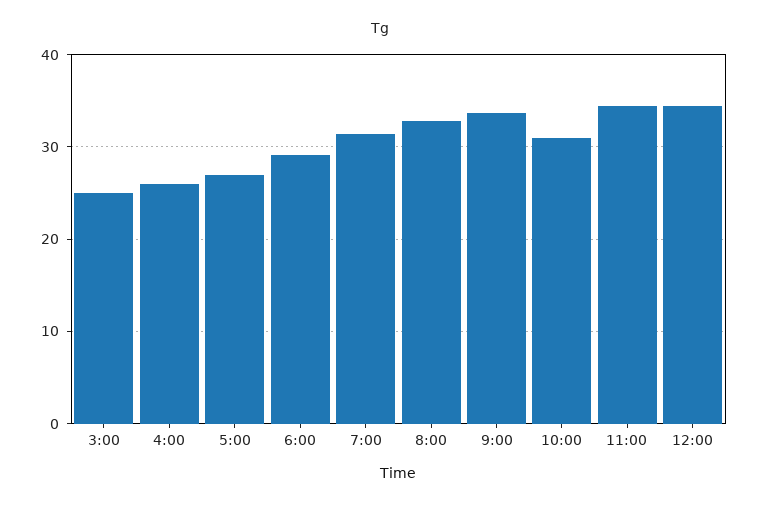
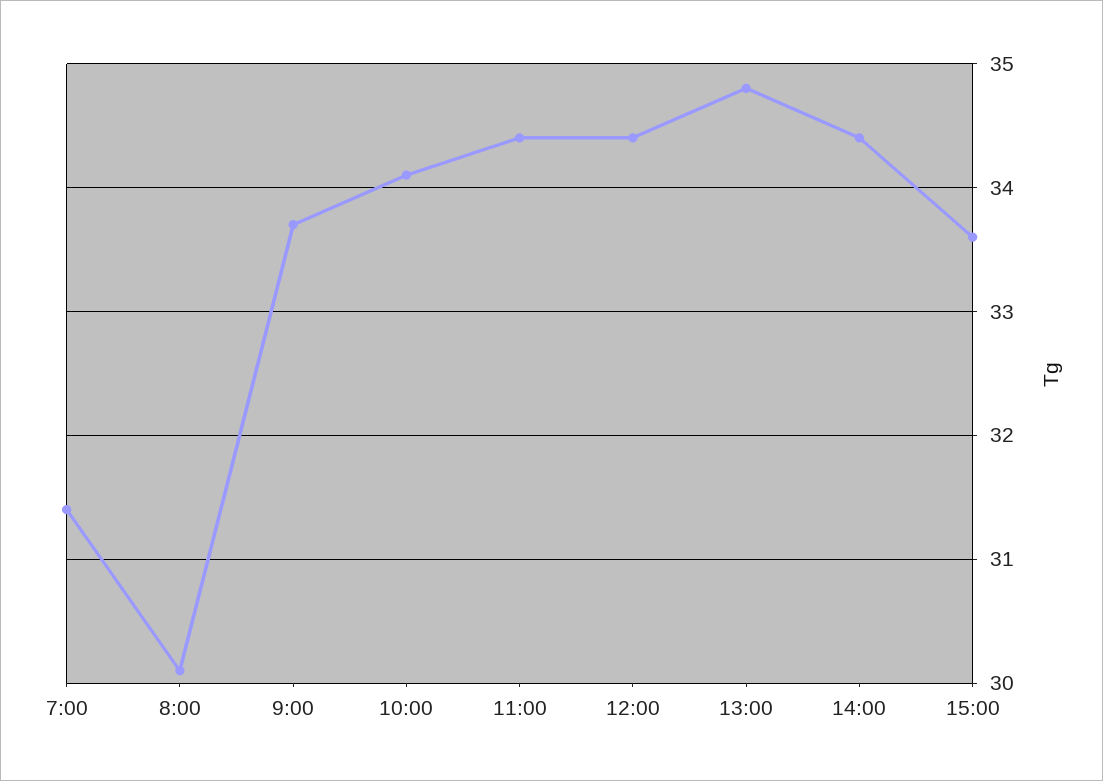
3:00: 25 -> none
4:00: 26 -> none
5:00: 27 -> none
6:00: 29 -> none
8:00: 33 -> 30.1
10:00: 31 -> 34.1
13:00: none -> 34.8
14:00: none -> 34.4
15:00: none -> 33.6

